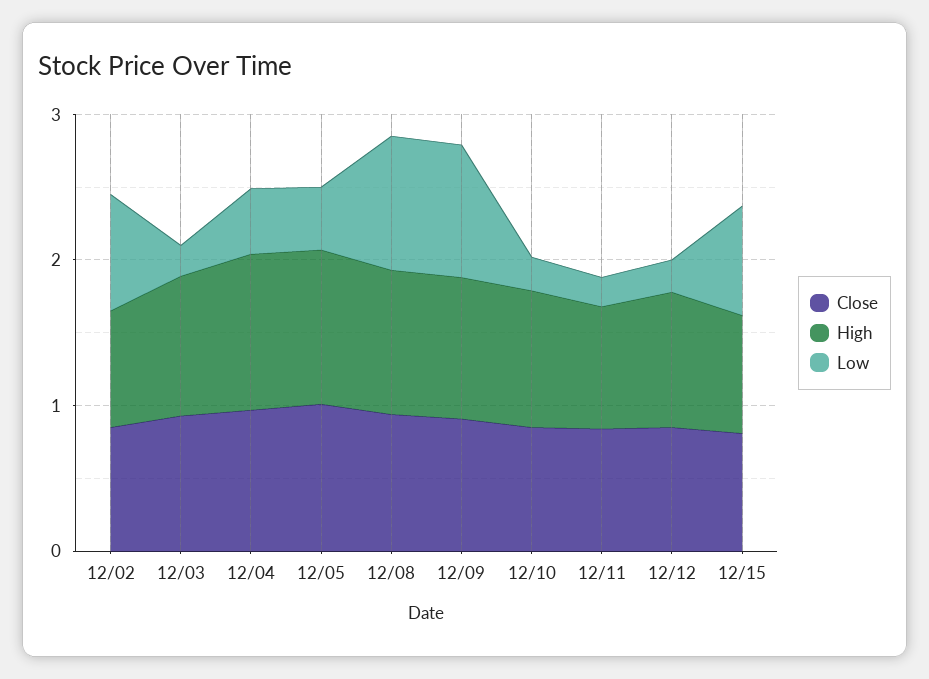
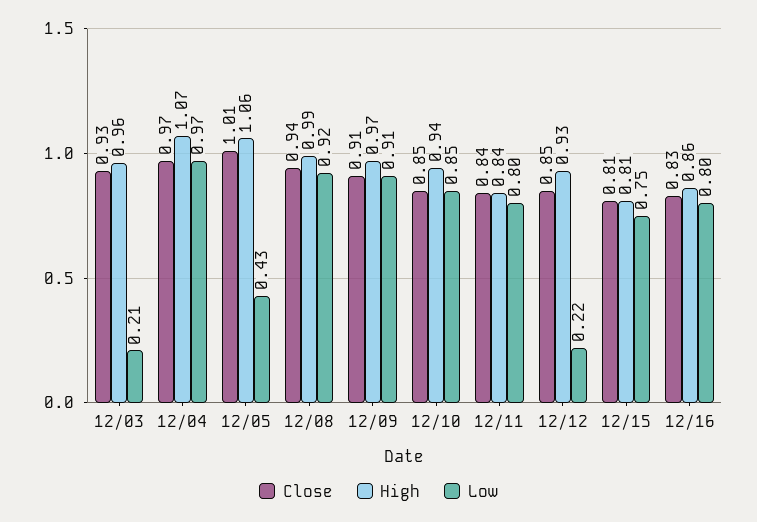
Close, 12/02: 0.8 -> none
High, 12/02: 0.8 -> none
Low, 12/02: 0.8 -> none
Low, 12/04: 0.4 -> 0.97
Low, 12/10: 0.2 -> 0.85
Low, 12/11: 0.2 -> 0.8
Close, 12/16: none -> 0.83
High, 12/16: none -> 0.86
Low, 12/16: none -> 0.8

